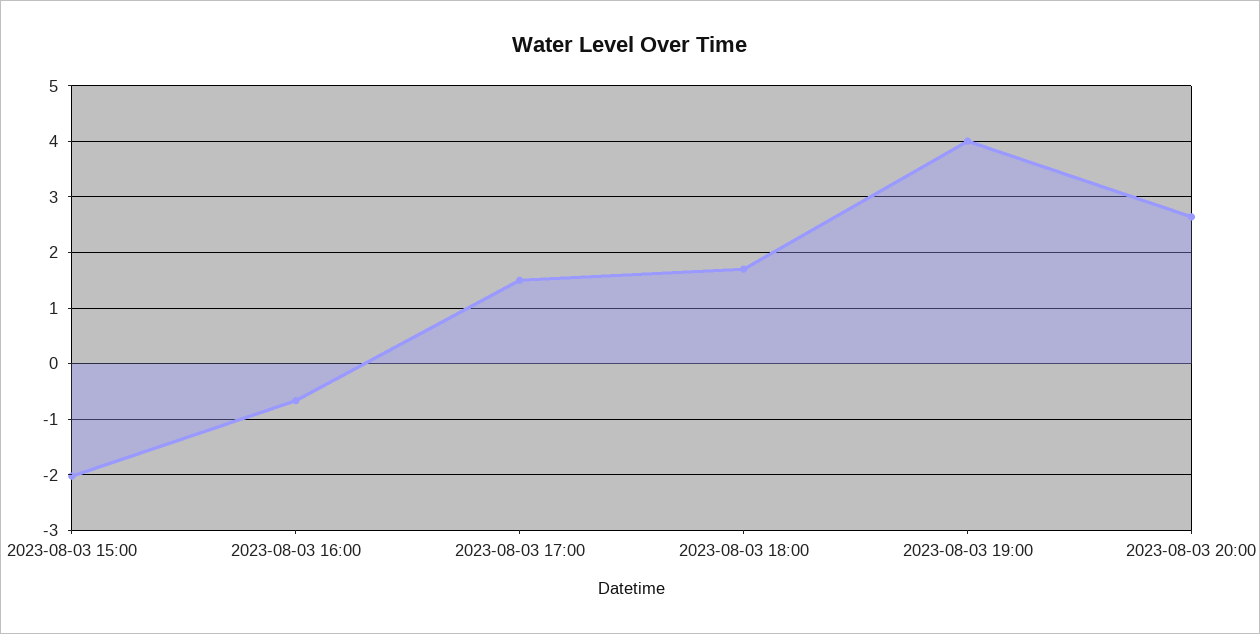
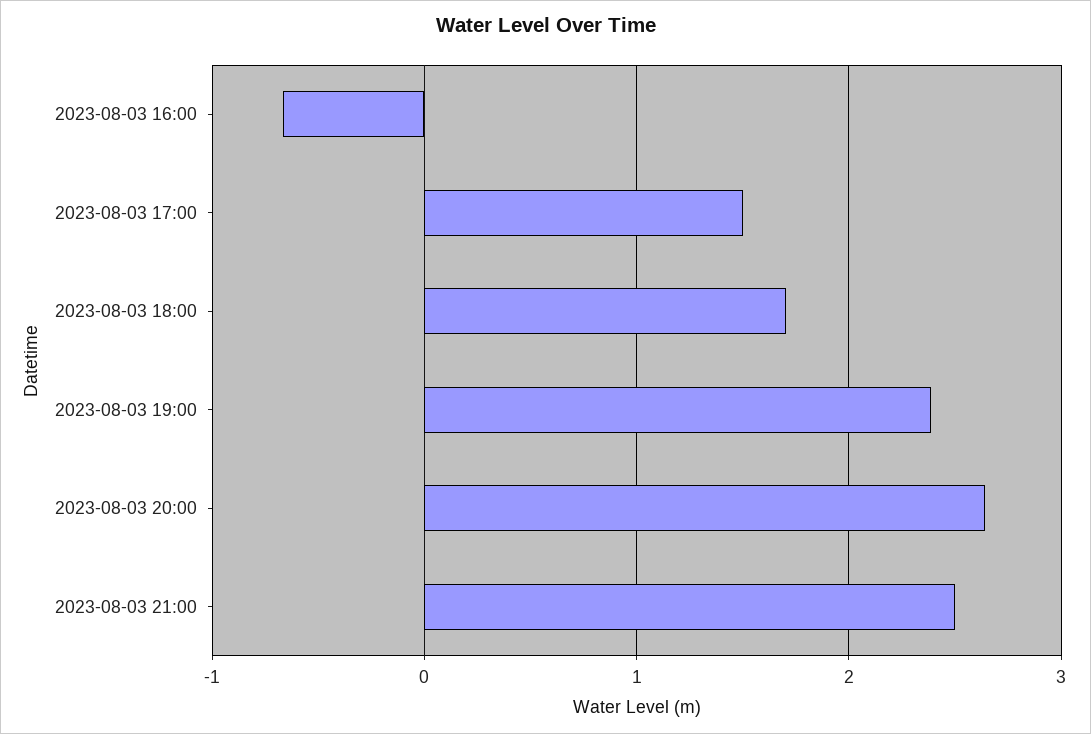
2023-08-03 15:00: -2 -> none
2023-08-03 19:00: 4 -> 2.4
2023-08-03 21:00: none -> 2.5

